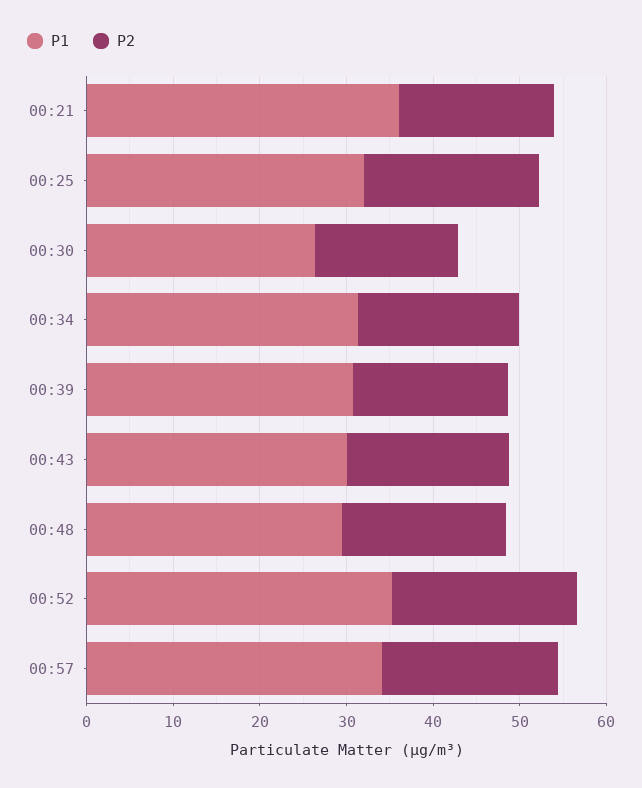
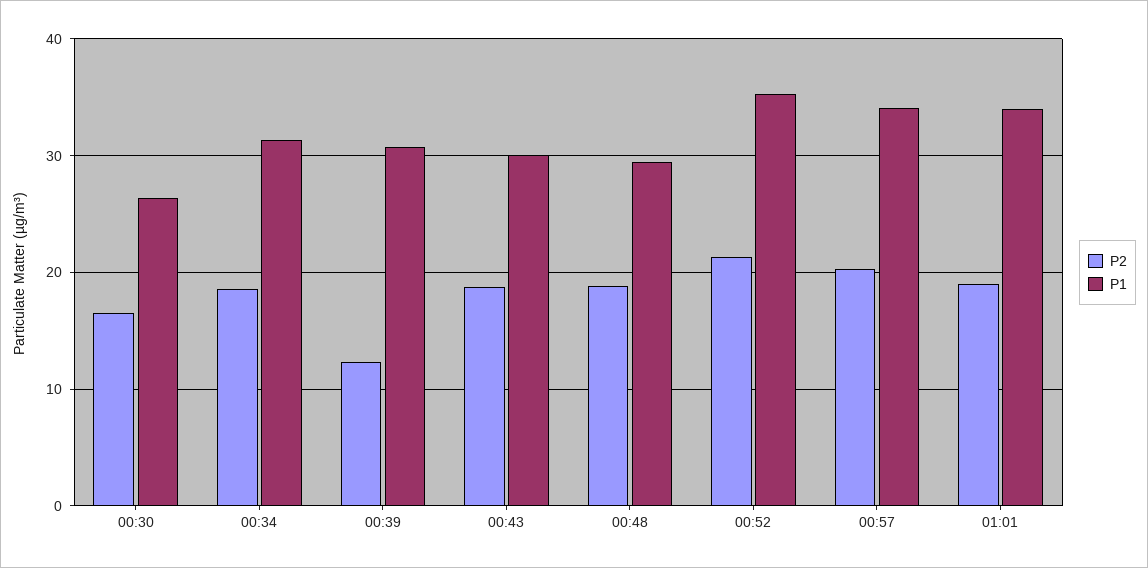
P1, 00:21: 36 -> none
P2, 00:21: 18 -> none
P1, 00:25: 32 -> none
P2, 00:25: 20 -> none
P2, 00:39: 18 -> 12
P2, 01:01: none -> 19
P1, 01:01: none -> 34

